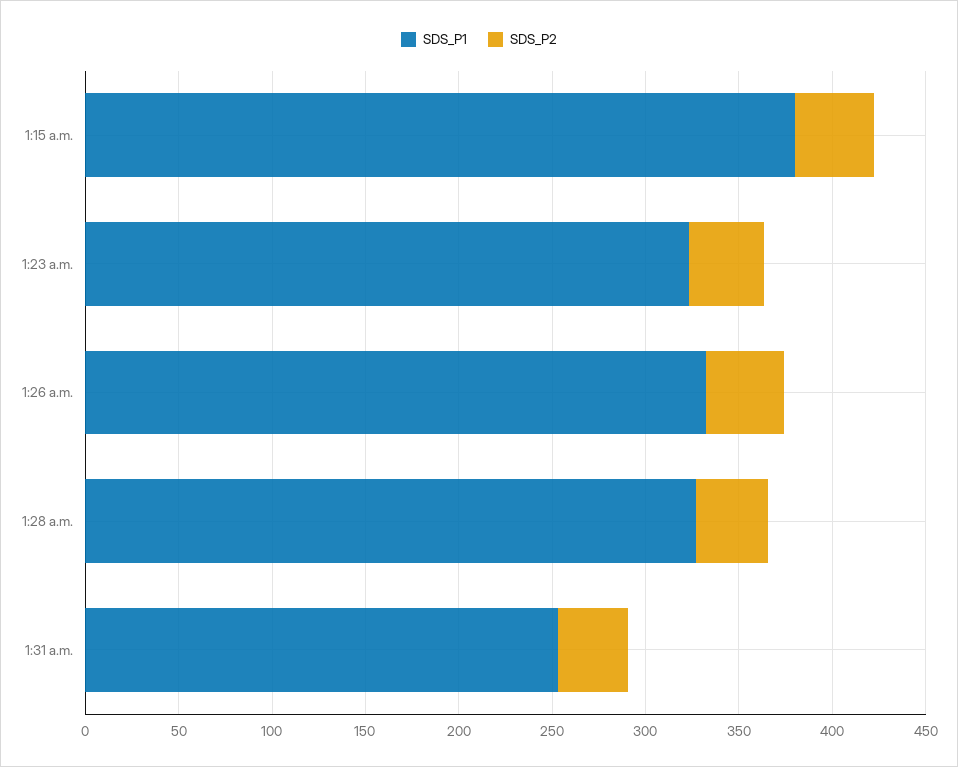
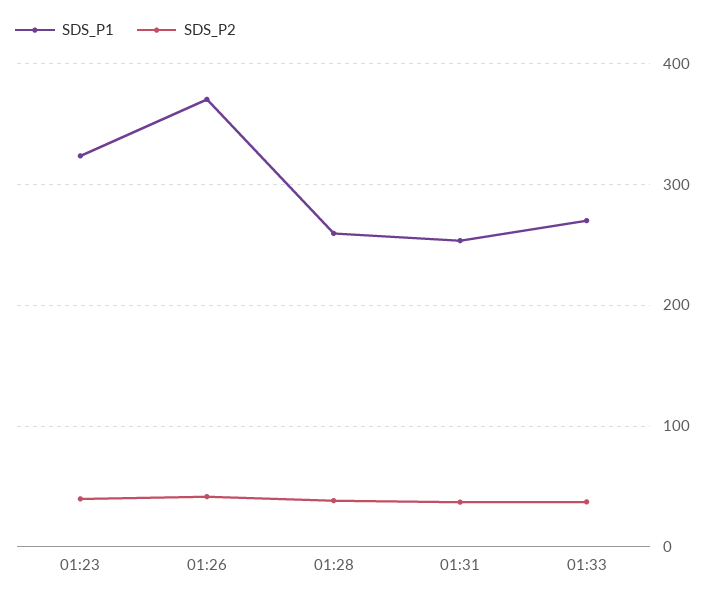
SDS_P1, 1:15 a.m.: 380 -> none
SDS_P2, 1:15 a.m.: 40 -> none
SDS_P1, 1:26 a.m.: 330 -> 370
SDS_P1, 1:28 a.m.: 330 -> 260
SDS_P1, 01:33: none -> 270
SDS_P2, 01:33: none -> 40

